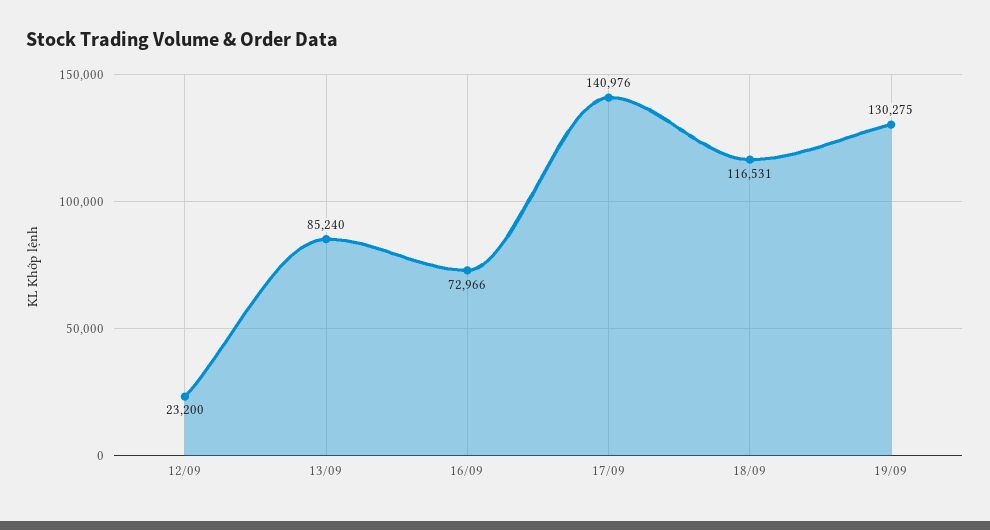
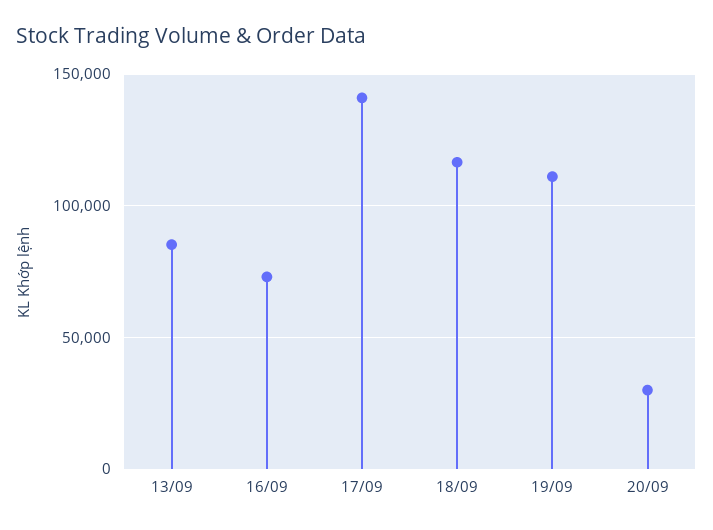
12/09: 23200 -> none
19/09: 130275 -> 110000
20/09: none -> 30000

